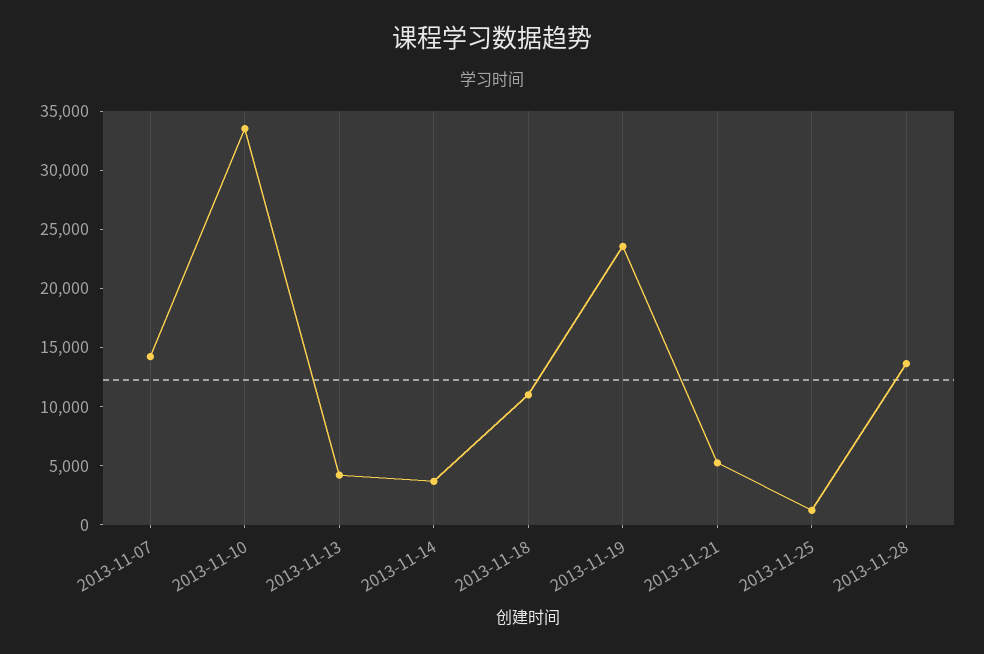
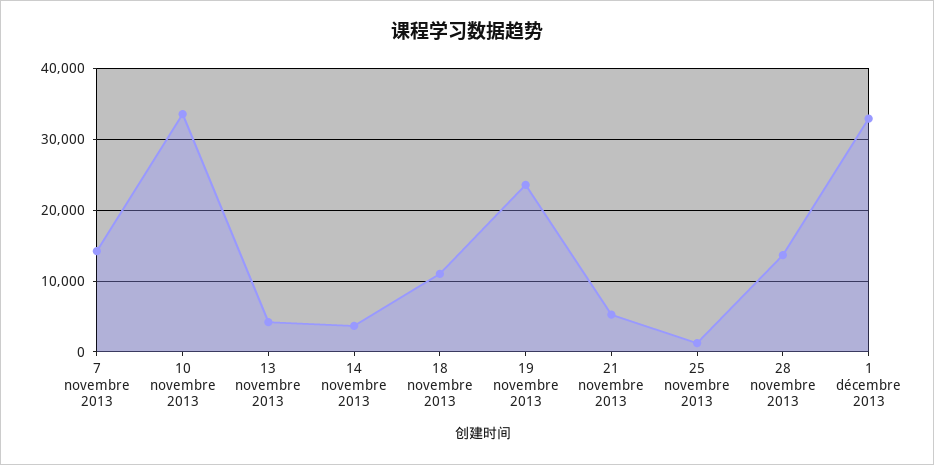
1 décembre 2013: none -> 33000

